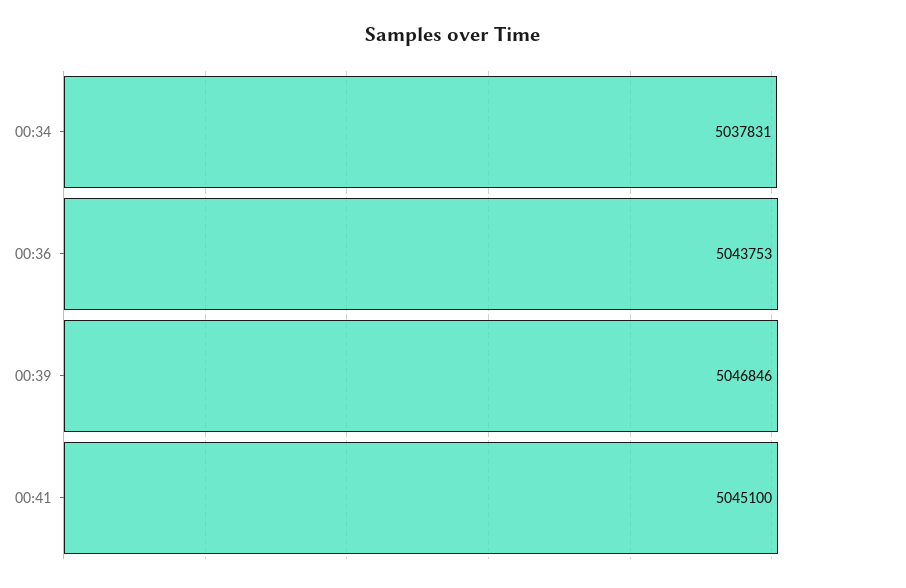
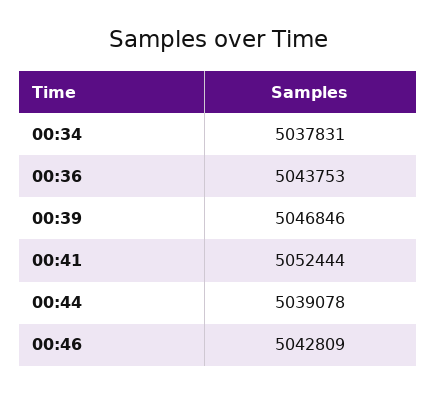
00:41: 5045100 -> 5052444
00:44: none -> 5039078
00:46: none -> 5042809

